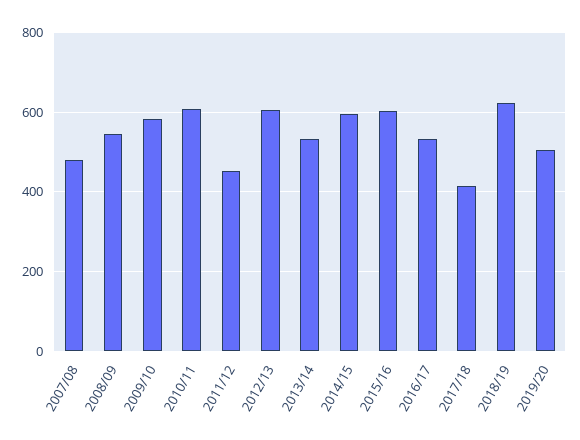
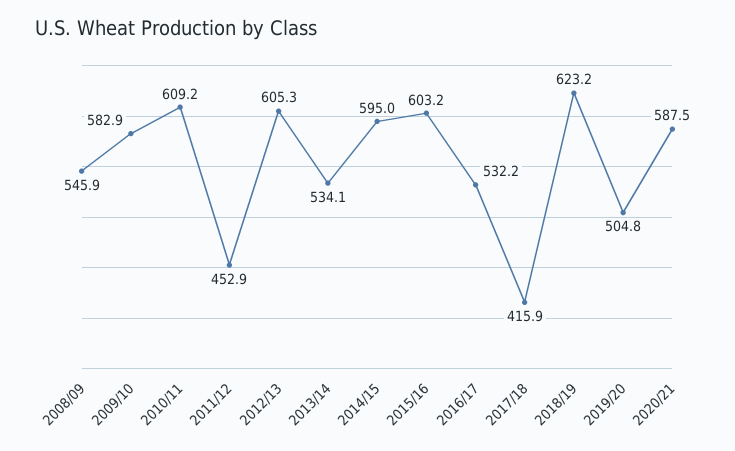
2007/08: 480 -> none
2020/21: none -> 587.5

